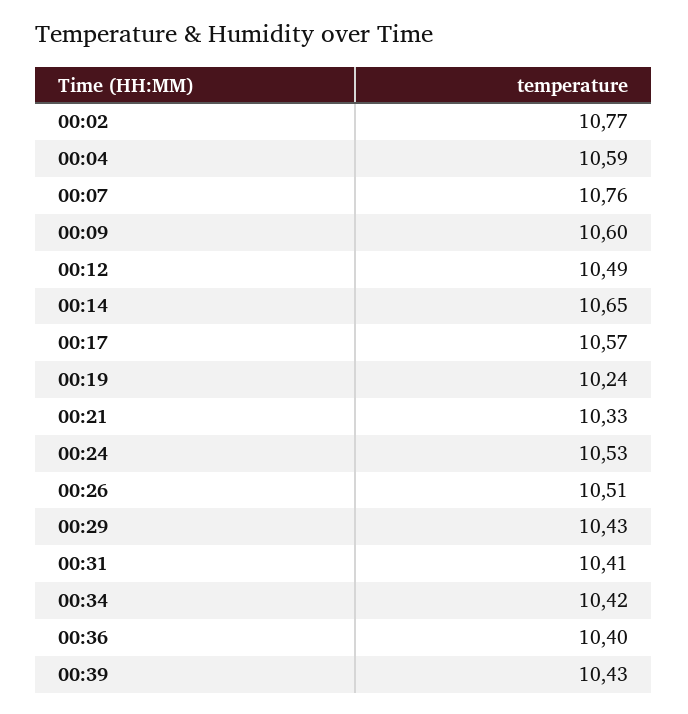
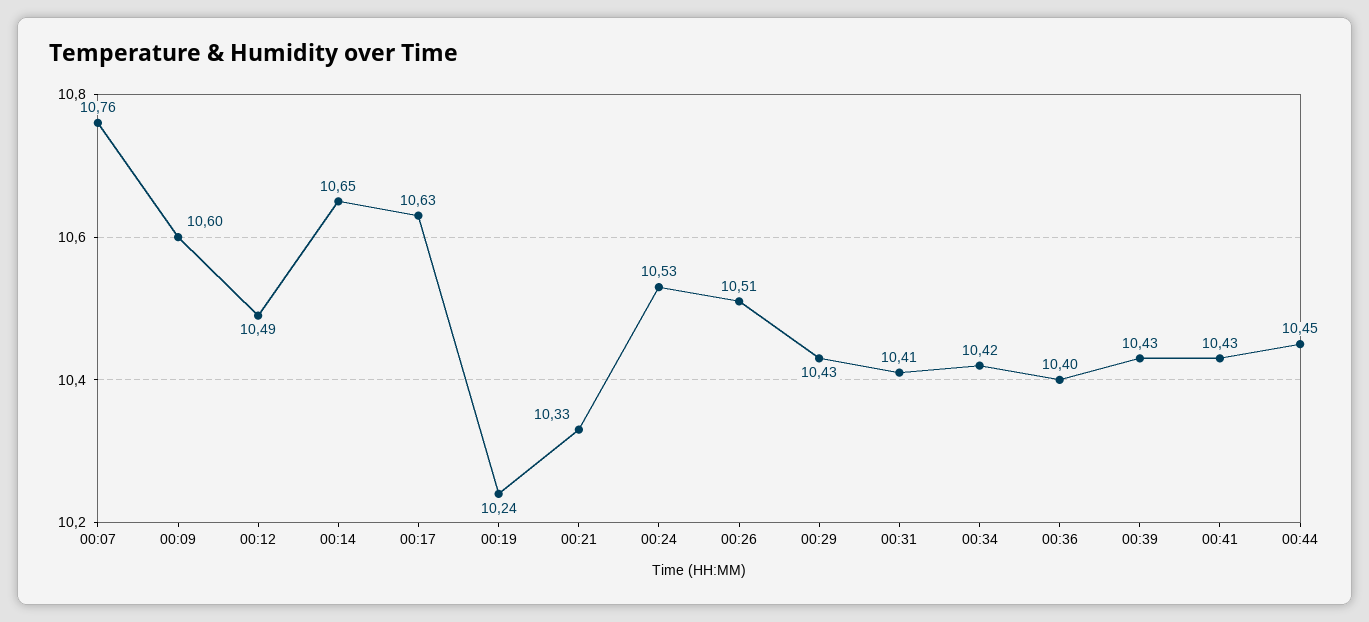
00:02: 10.77 -> none
00:04: 10.59 -> none
00:17: 10.57 -> 10.63
00:41: none -> 10.43
00:44: none -> 10.45

